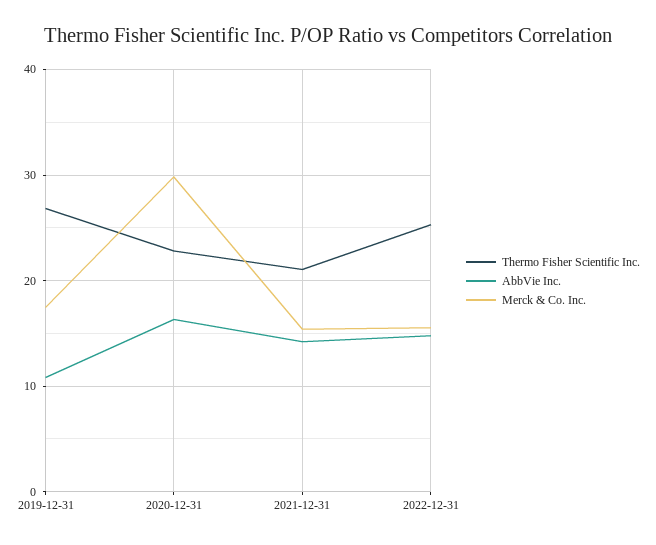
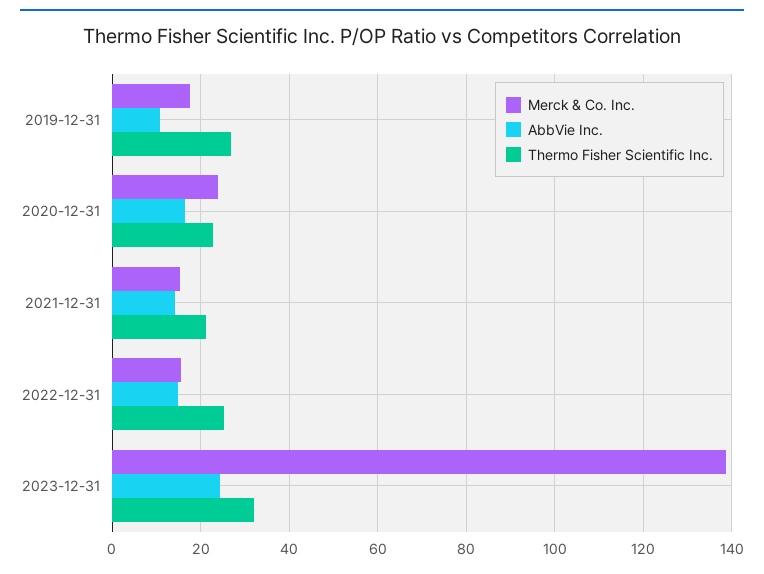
Merck & Co. Inc., 2020-12-31: 30 -> 24
Merck & Co. Inc., 2023-12-31: none -> 138
AbbVie Inc., 2023-12-31: none -> 24
Thermo Fisher Scientific Inc., 2023-12-31: none -> 32

